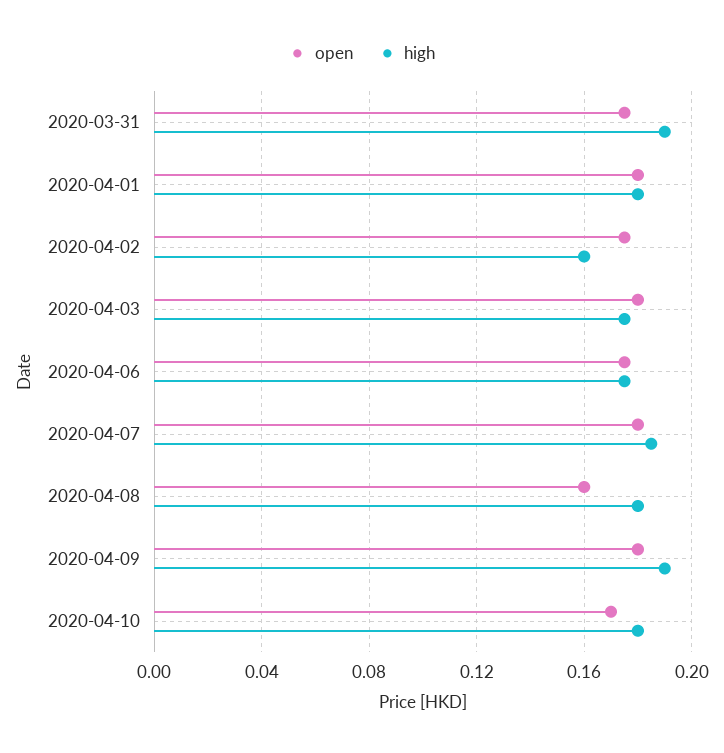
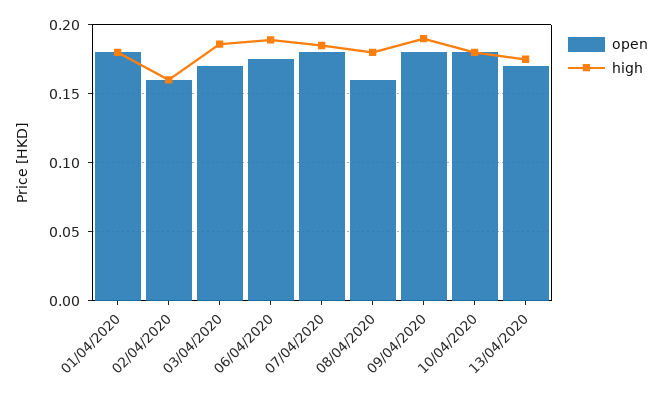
open, 2020-03-31: 0.175 -> none
high, 2020-03-31: 0.19 -> none
open, 2020-04-02: 0.175 -> 0.16
open, 2020-04-03: 0.18 -> 0.17
high, 2020-04-03: 0.175 -> 0.185
high, 2020-04-06: 0.175 -> 0.19
open, 2020-04-10: 0.17 -> 0.18
open, 13/04/2020: none -> 0.17
high, 13/04/2020: none -> 0.175

